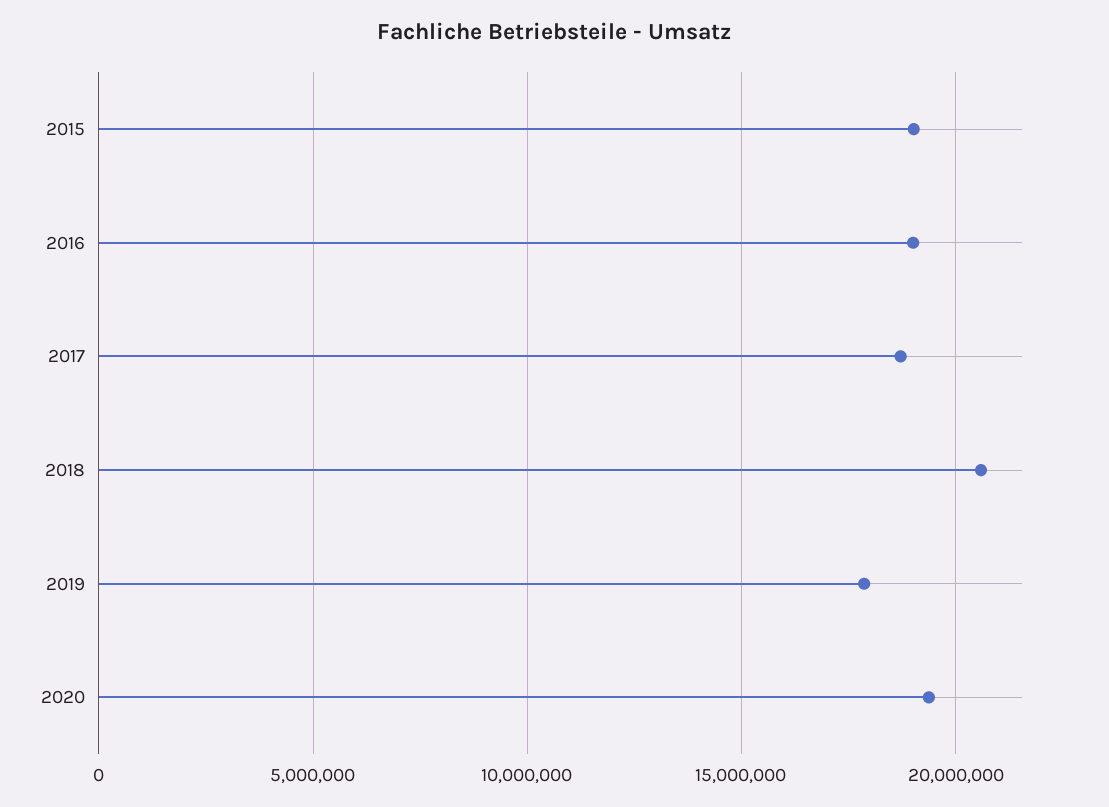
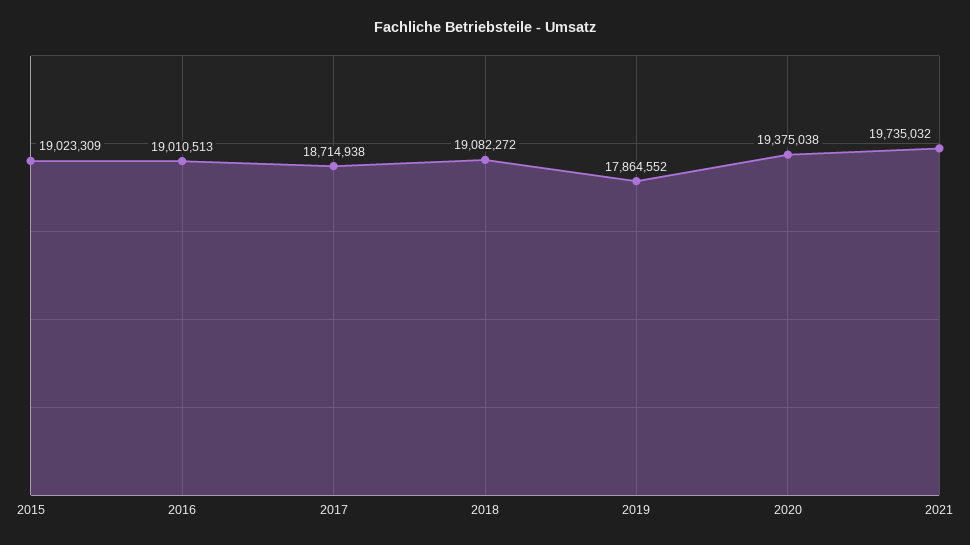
2018: 20500000 -> 19082272
2021: none -> 19735032

